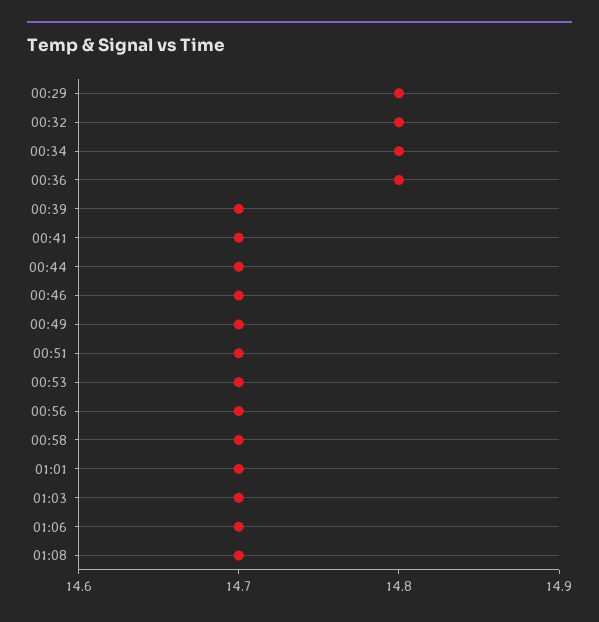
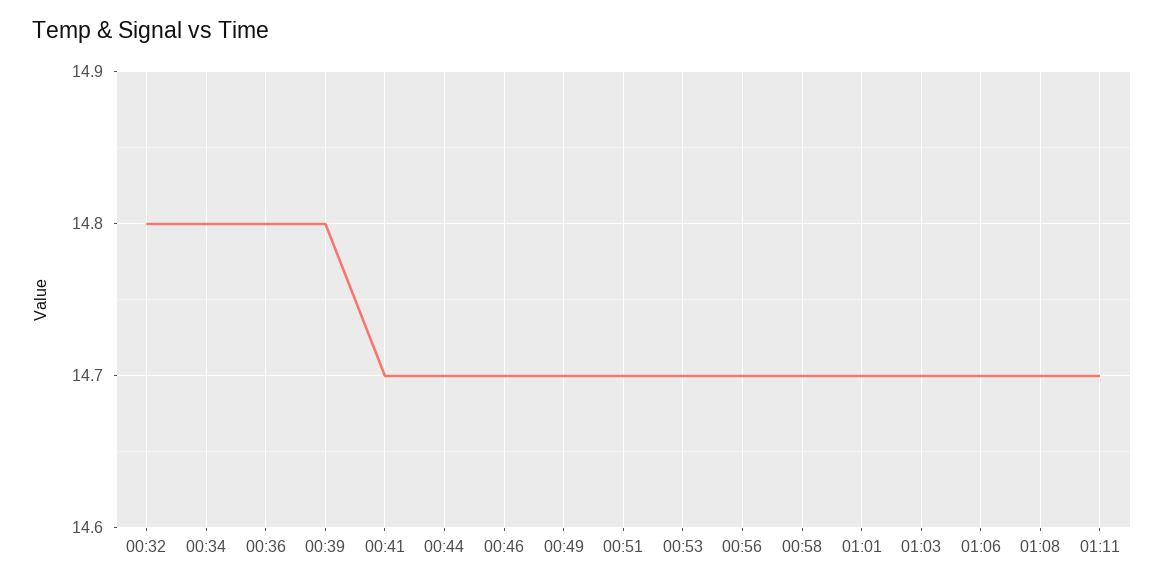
00:29: 14.8 -> none
00:39: 14.7 -> 14.8
01:11: none -> 14.7

